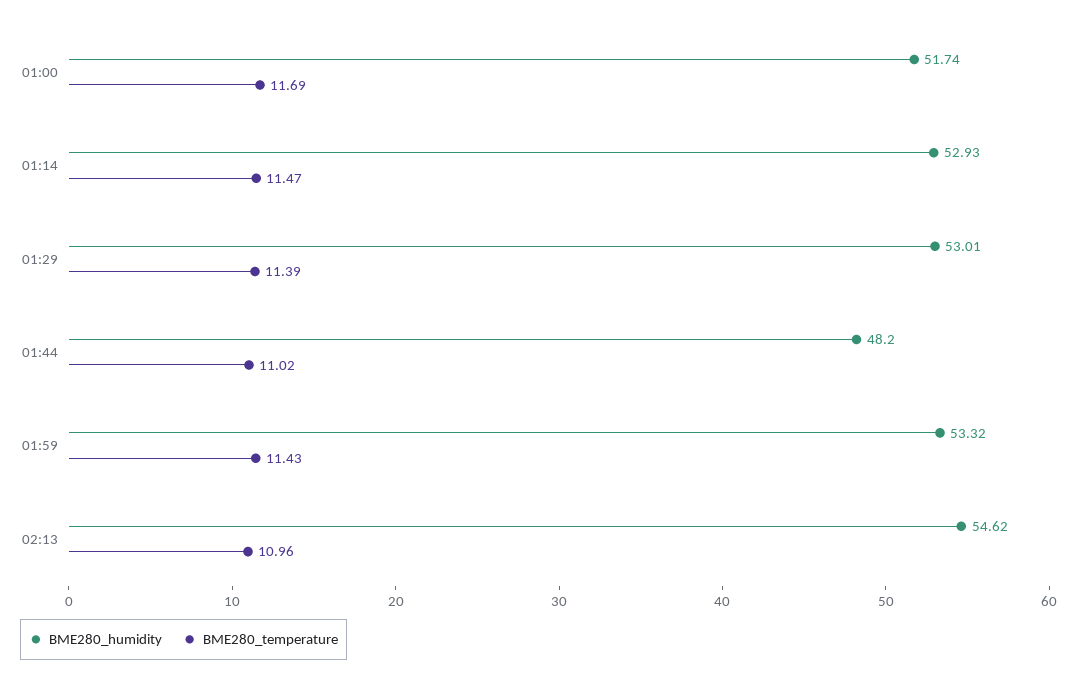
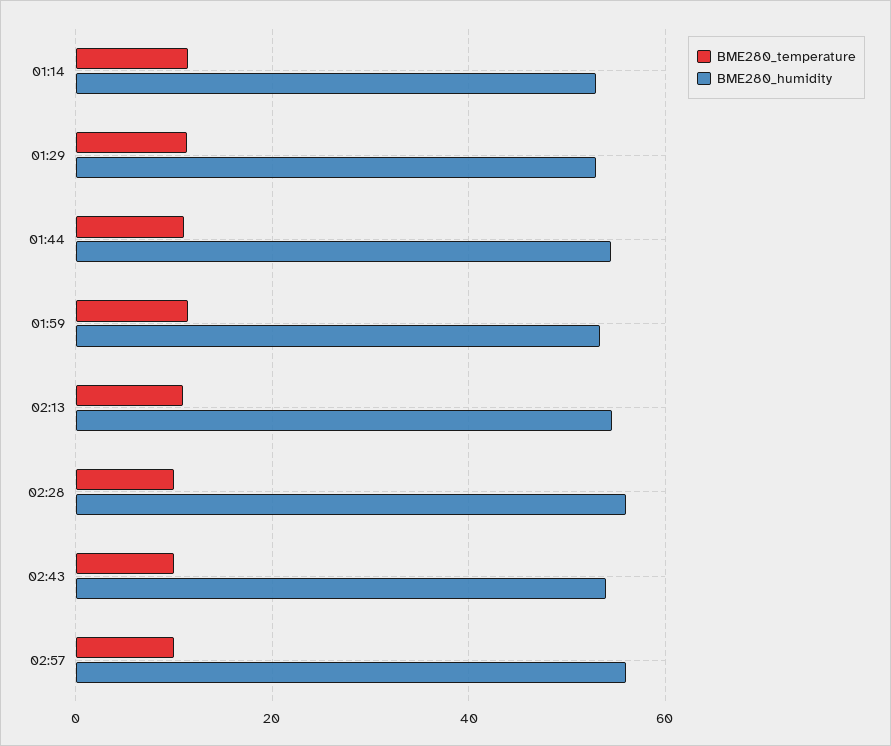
BME280_humidity, 01:00: 51.74 -> none
BME280_temperature, 01:00: 11.69 -> none
BME280_humidity, 01:44: 48.2 -> 54
BME280_temperature, 02:28: none -> 10
BME280_humidity, 02:28: none -> 56
BME280_temperature, 02:43: none -> 10
BME280_humidity, 02:43: none -> 54
BME280_temperature, 02:57: none -> 10
BME280_humidity, 02:57: none -> 56

